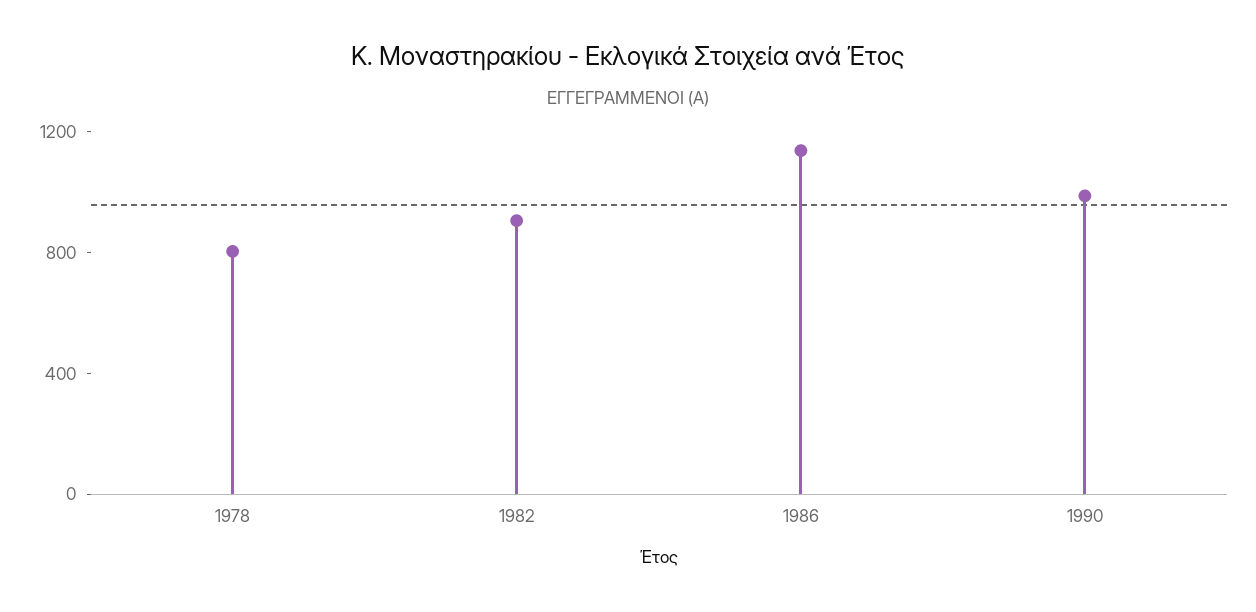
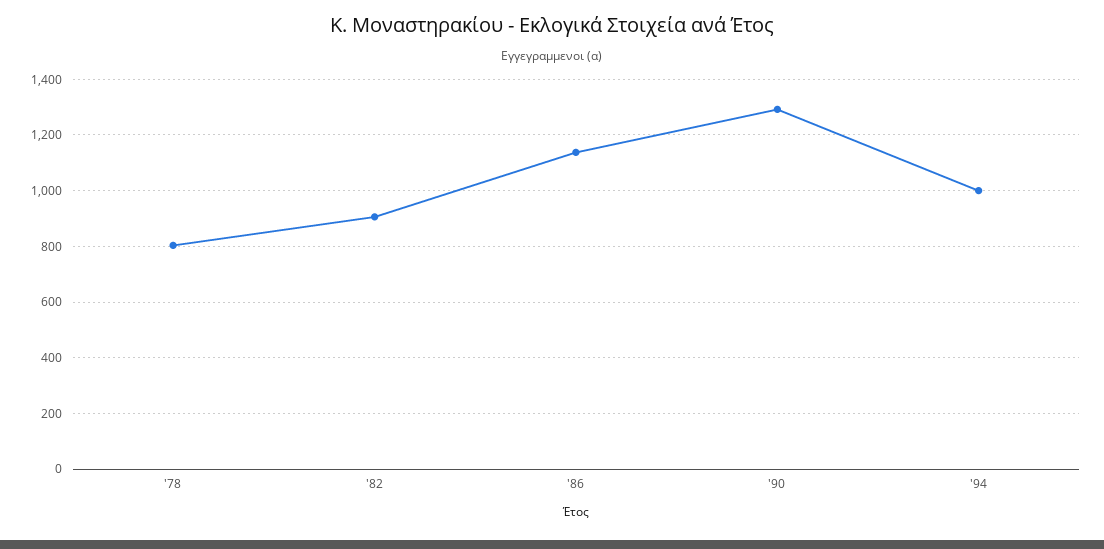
1990: 1000 -> 1300
'94: none -> 1000

